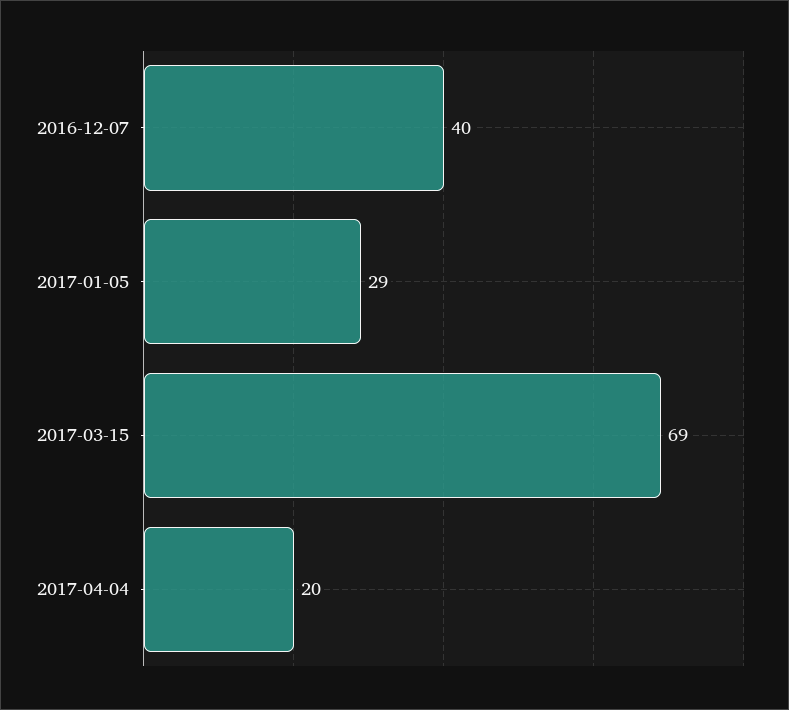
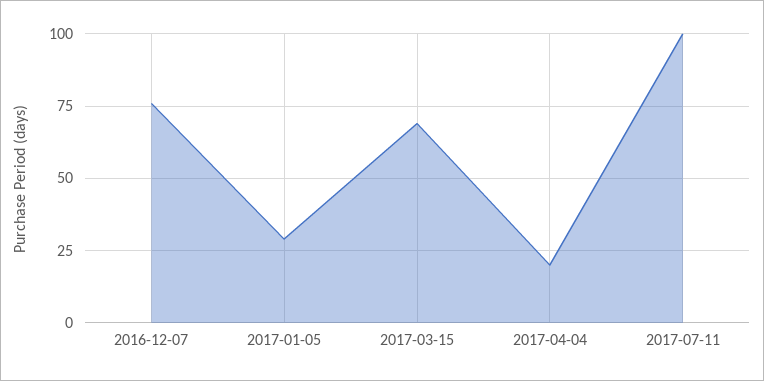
2016-12-07: 40 -> 75
2017-07-11: none -> 100

